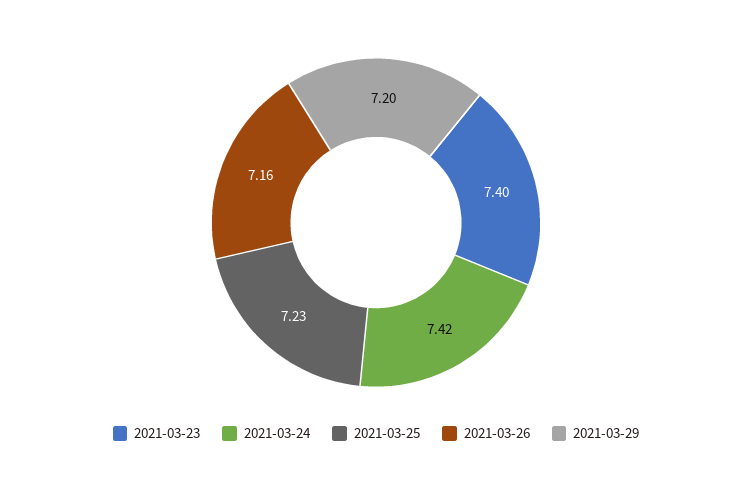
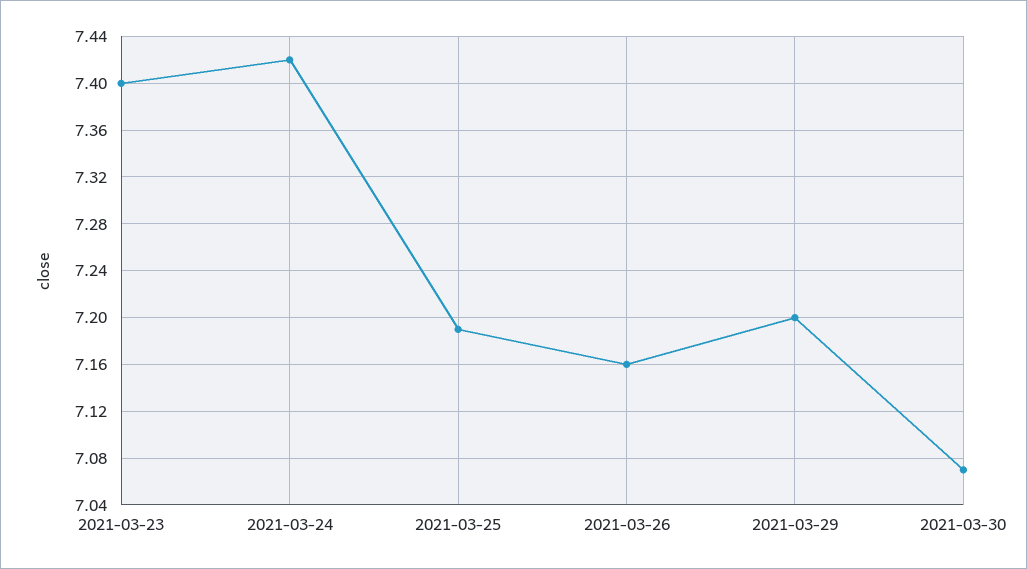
2021-03-25: 7.23 -> 7.19
2021-03-30: none -> 7.07

